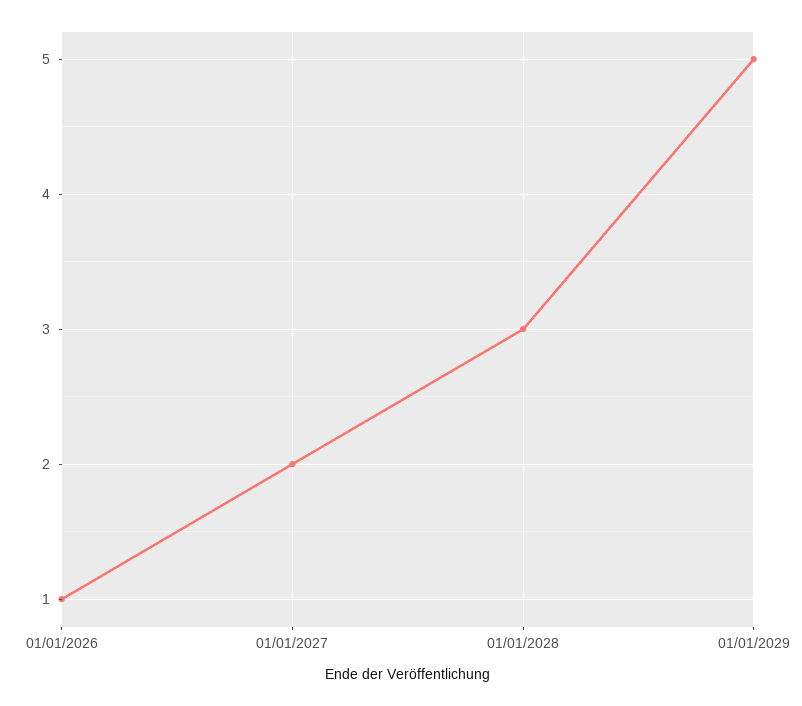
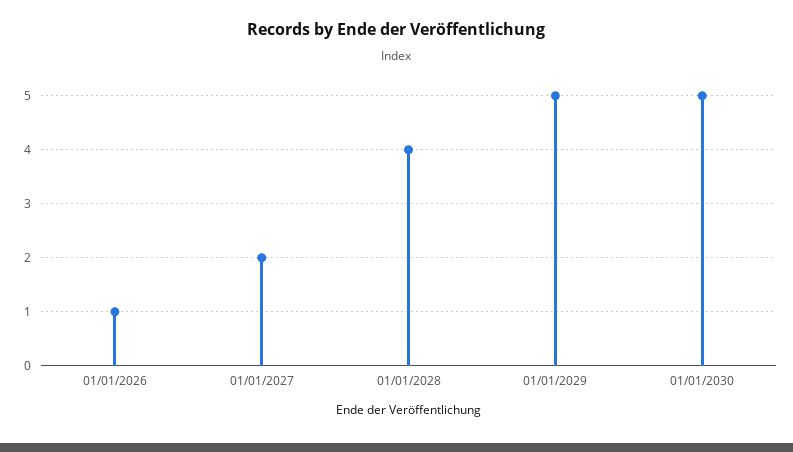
01/01/2028: 3 -> 4
01/01/2030: none -> 5

